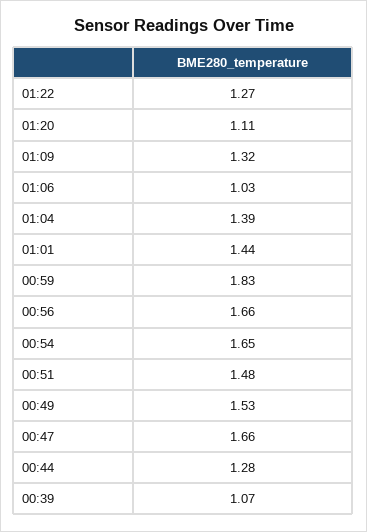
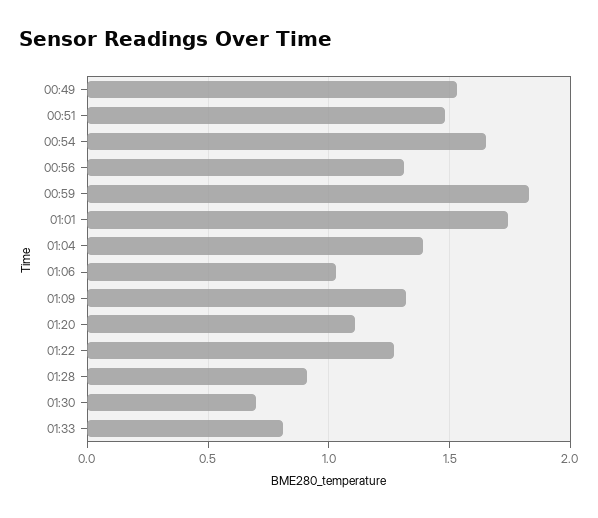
01:01: 1.44 -> 1.75
00:56: 1.66 -> 1.3
00:47: 1.66 -> none
00:44: 1.28 -> none
00:39: 1.07 -> none
01:28: none -> 0.9
01:30: none -> 0.7
01:33: none -> 0.8

